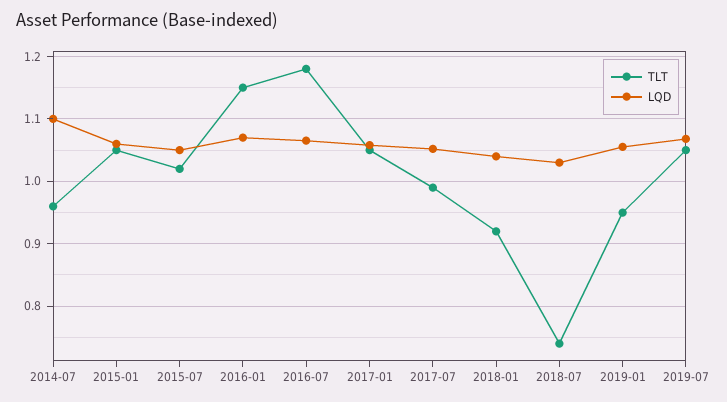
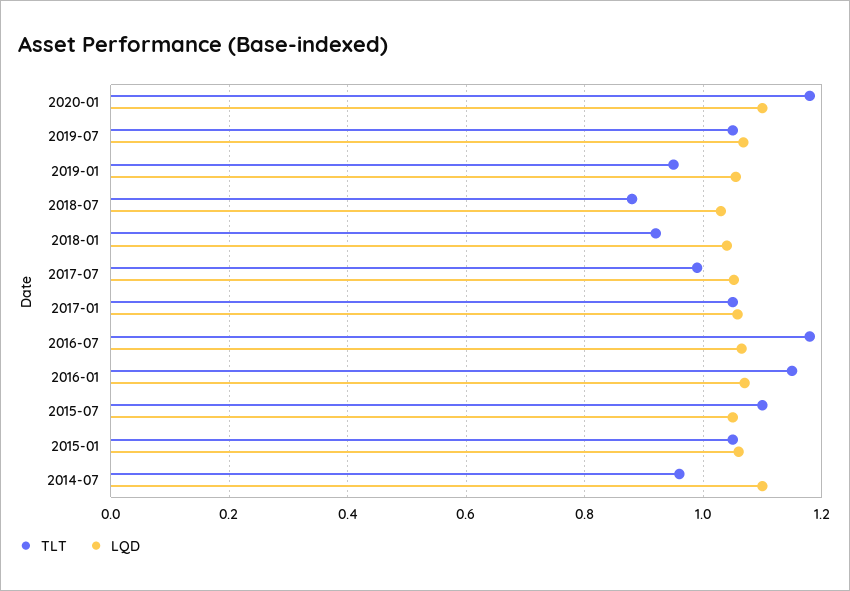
TLT, 2015-07: 1.02 -> 1.1
TLT, 2018-07: 0.74 -> 0.88
TLT, 2020-01: none -> 1.18
LQD, 2020-01: none -> 1.1

